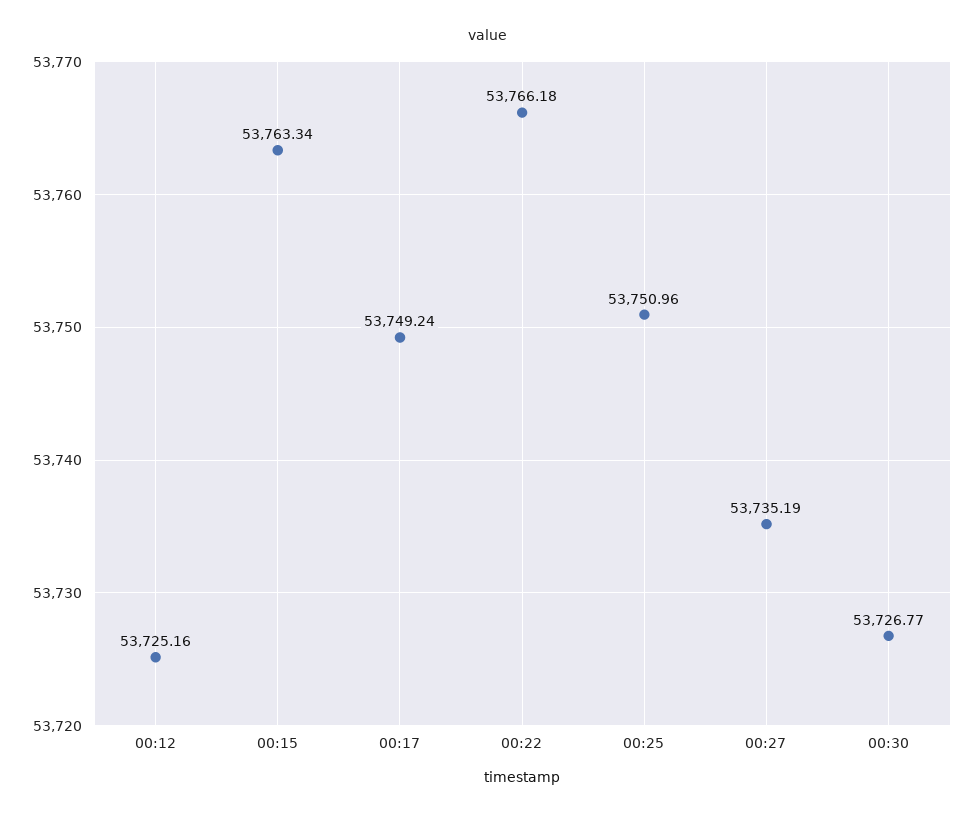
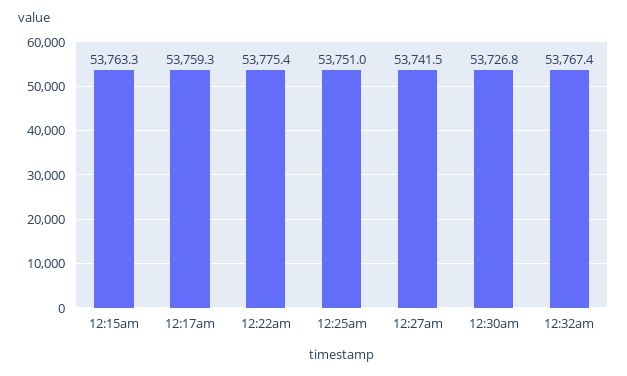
00:12: 53725.16 -> none
00:17: 53749.24 -> 53759.3
00:22: 53766.18 -> 53775.4
00:27: 53735.19 -> 53741.5
12:32am: none -> 53767.4

